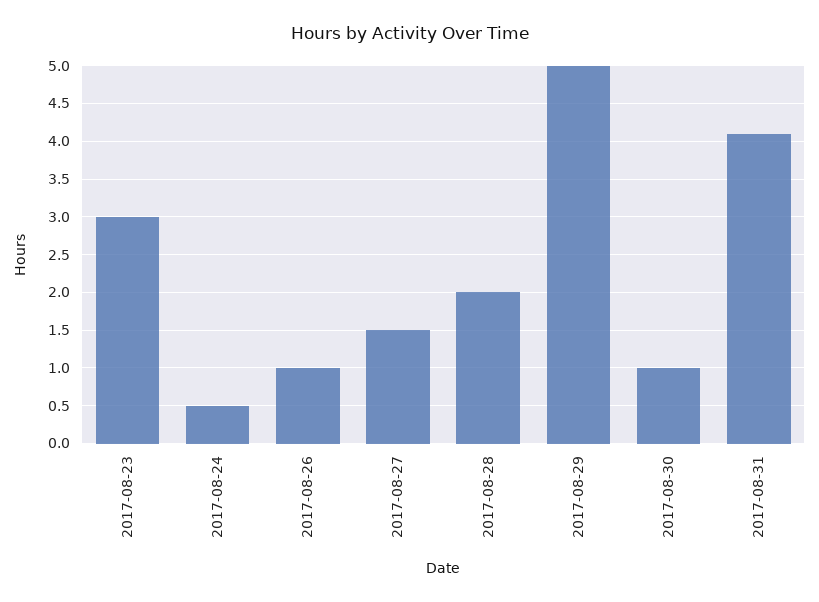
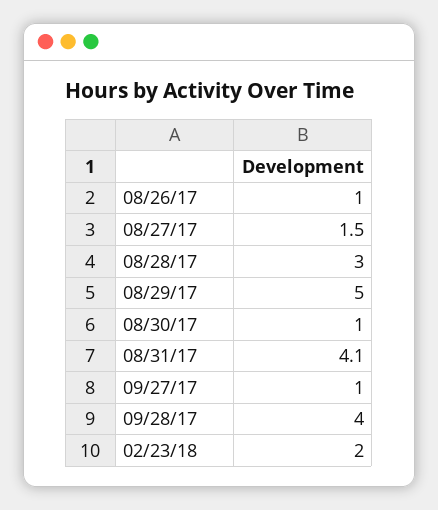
2017-08-23: 3 -> none
2017-08-24: 0.5 -> none
2017-08-28: 2 -> 3
09/27/17: none -> 1
09/28/17: none -> 4
02/23/18: none -> 2

